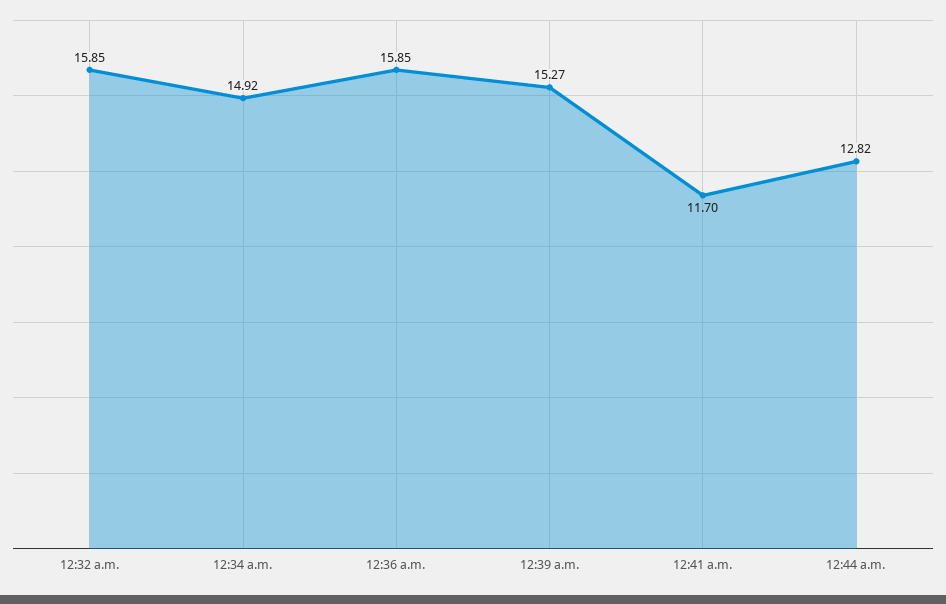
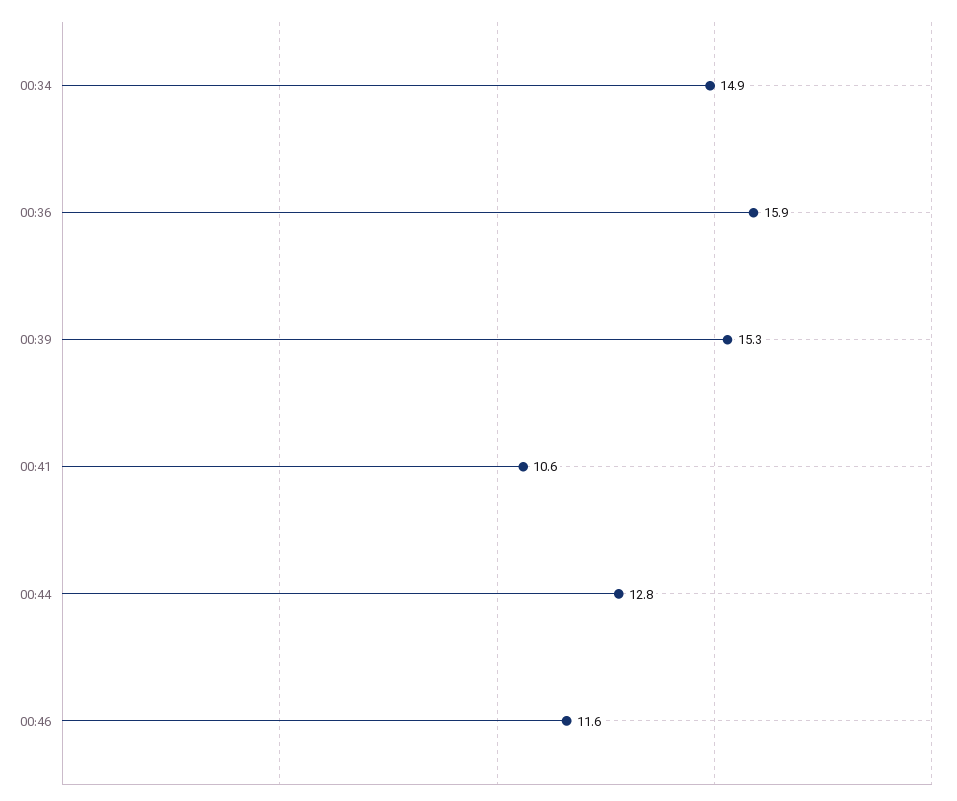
12:32 a.m.: 15.85 -> none
12:41 a.m.: 11.7 -> 10.6
00:46: none -> 11.6

